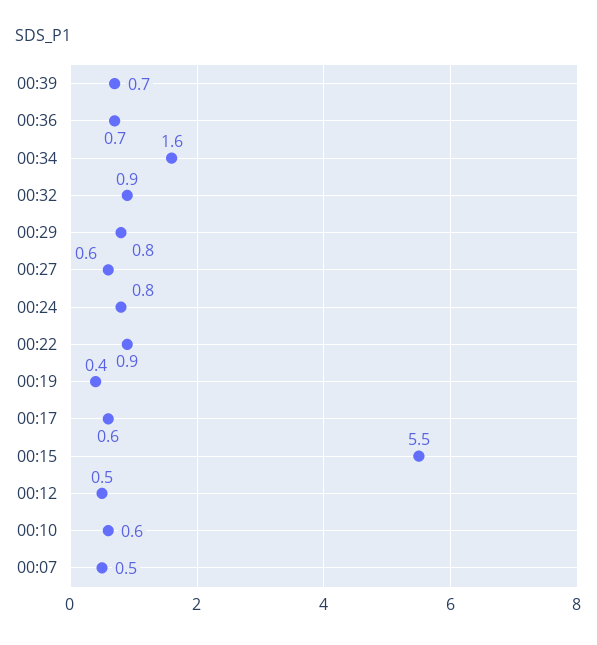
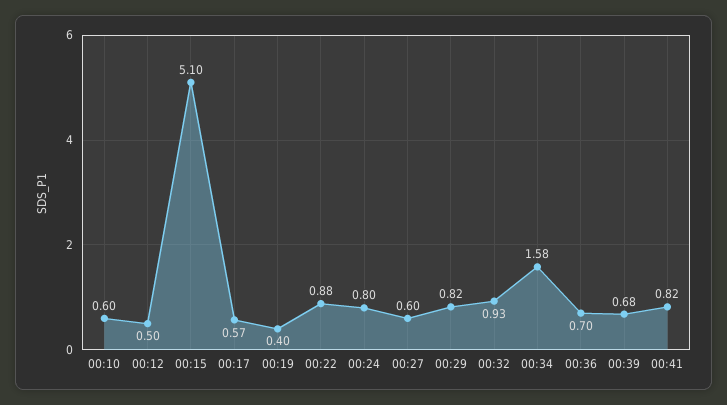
00:15: 5.5 -> 5.1
00:07: 0.5 -> none
00:41: none -> 0.82

